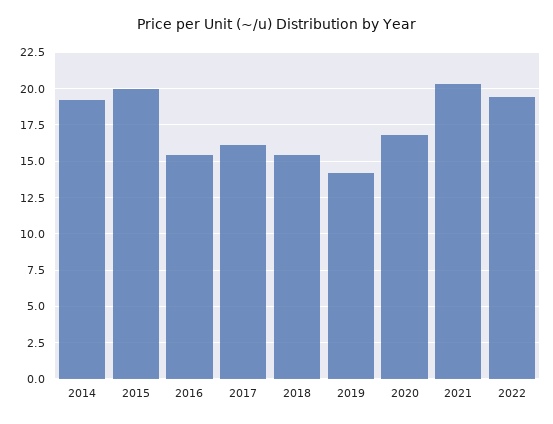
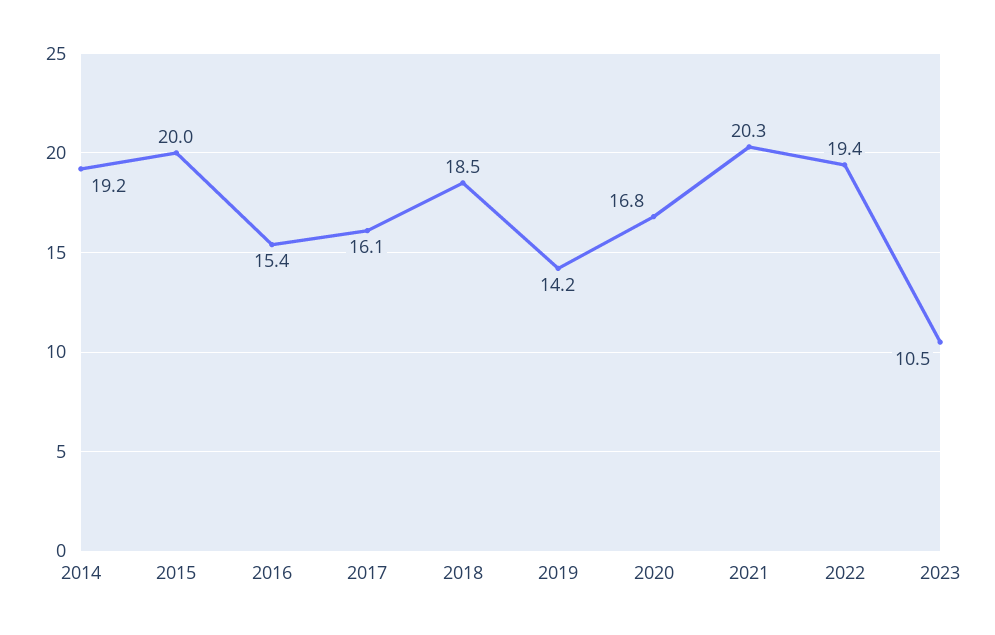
2018: 15.5 -> 18.5
2023: none -> 10.5

